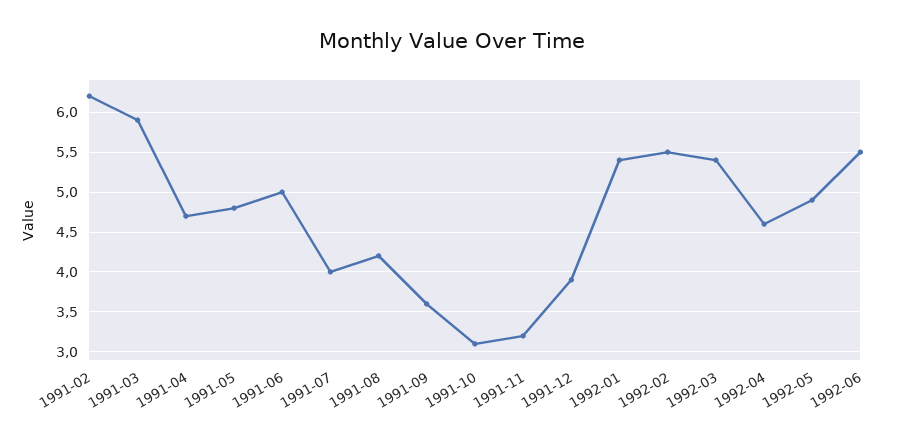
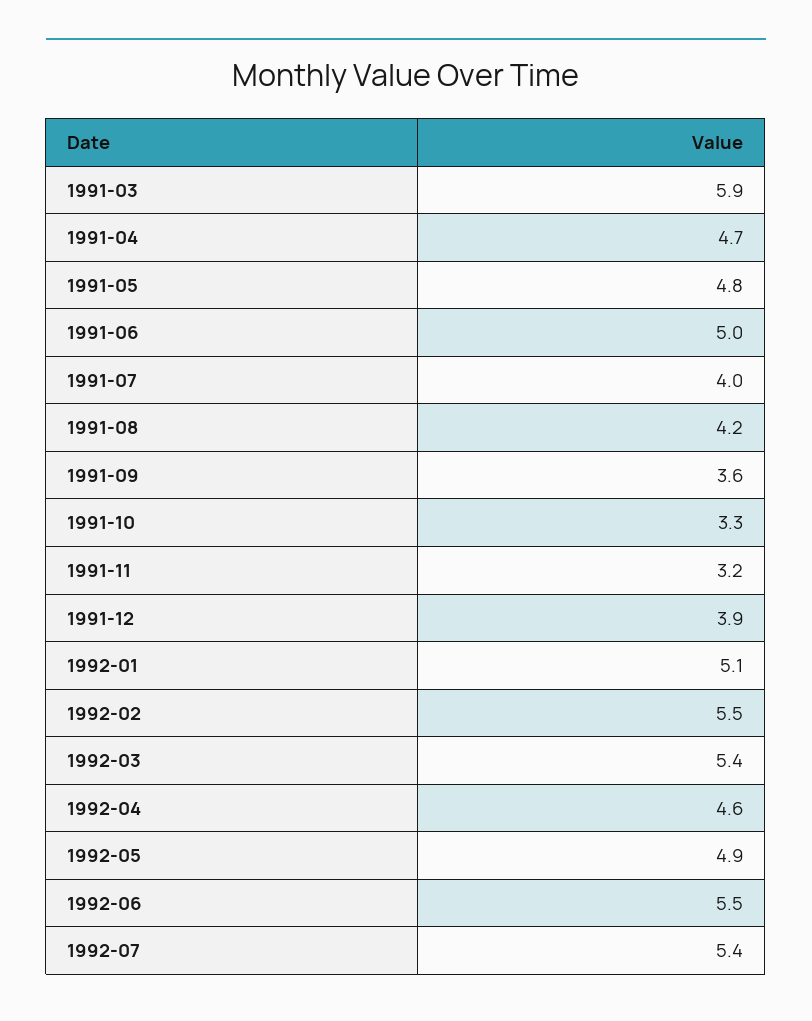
1991-02: 6.2 -> none
1991-10: 3.1 -> 3.3
1992-01: 5.4 -> 5.1
1992-07: none -> 5.4

